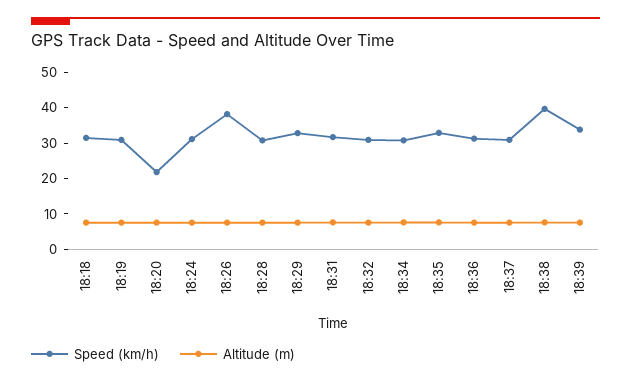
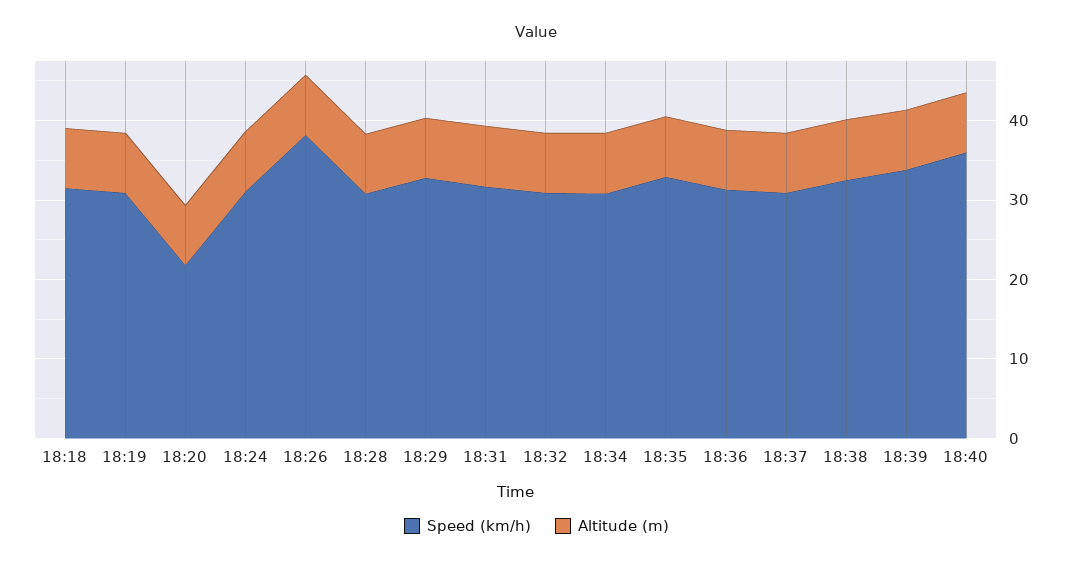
Speed (km/h), 18:38: 40 -> 32
Speed (km/h), 18:40: none -> 36
Altitude (m), 18:40: none -> 8

